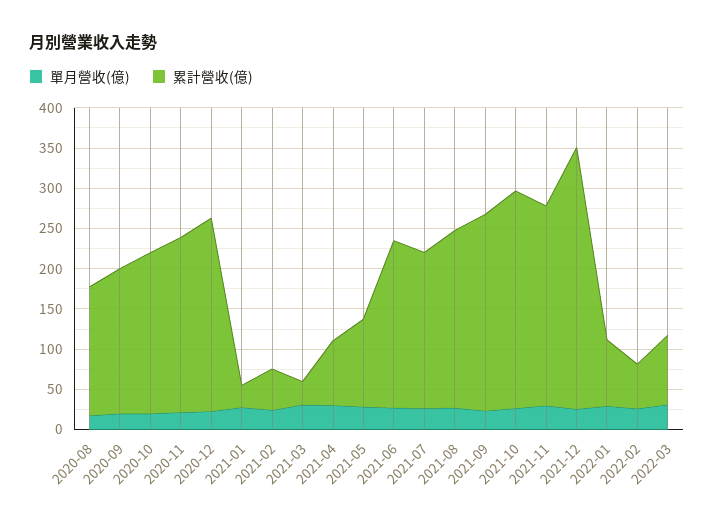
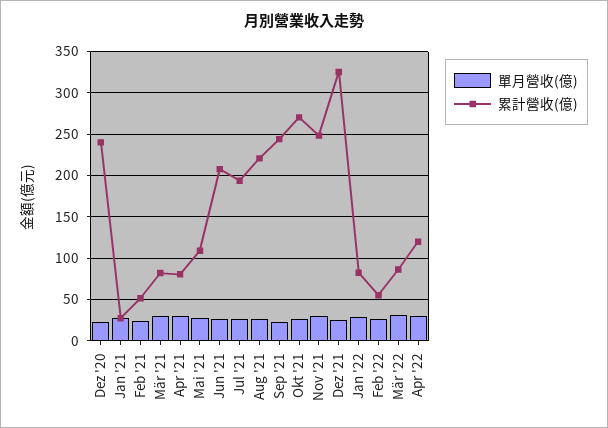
單月營收(億), 2020-08: 20 -> none
累計營收(億), 2020-08: 160 -> none
單月營收(億), 2020-09: 20 -> none
累計營收(億), 2020-09: 180 -> none
單月營收(億), 2020-10: 20 -> none
累計營收(億), 2020-10: 200 -> none
單月營收(億), 2020-11: 20 -> none
累計營收(億), 2020-11: 220 -> none
累計營收(億), 2021-03: 30 -> 80
單月營收(億), Apr '22: none -> 30
累計營收(億), Apr '22: none -> 120

